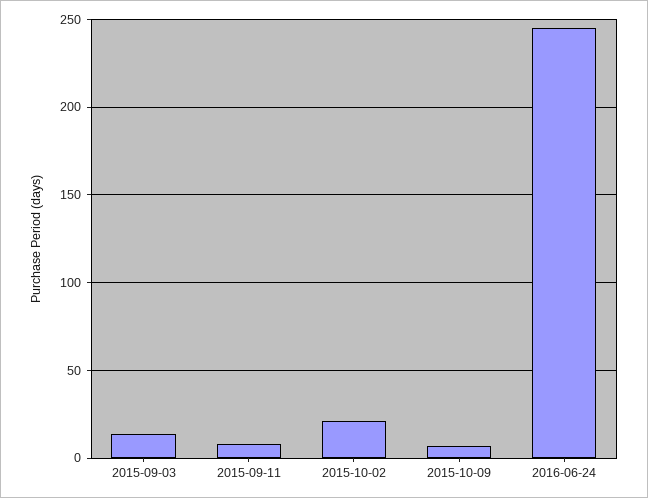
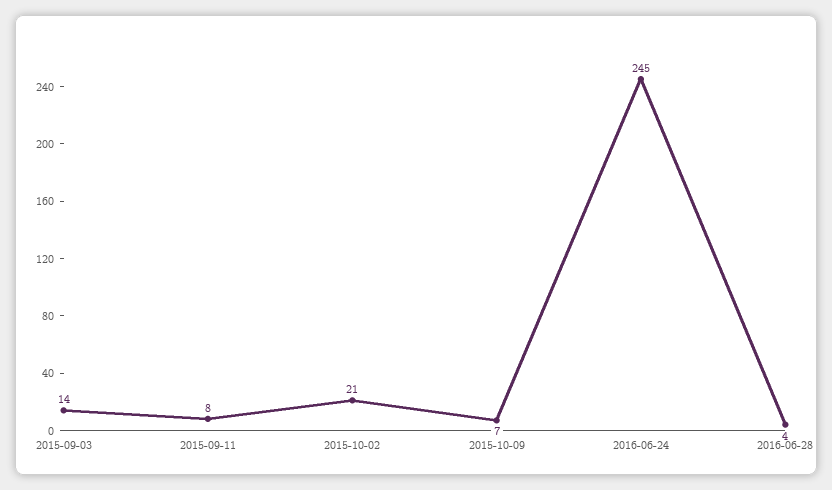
2016-06-28: none -> 4

